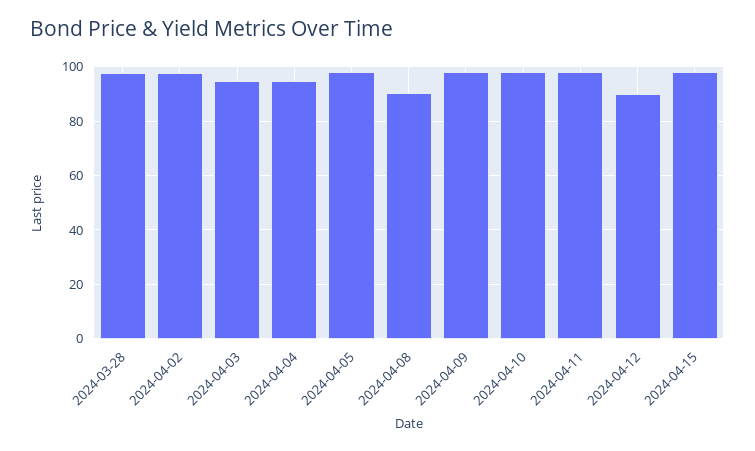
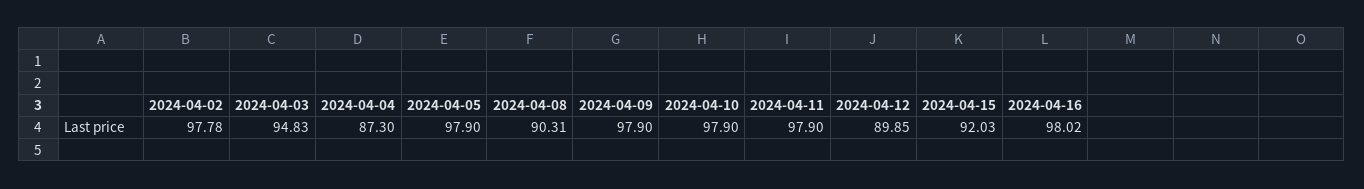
2024-03-28: 97.5 -> none
2024-04-04: 95 -> 87.3
2024-04-15: 97.5 -> 92.03
2024-04-16: none -> 98.02

